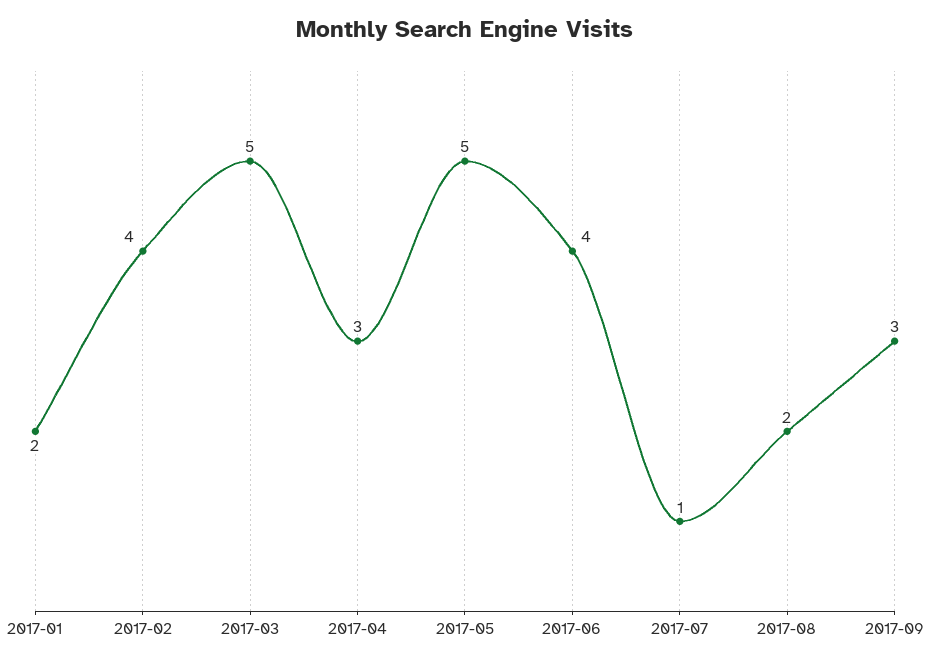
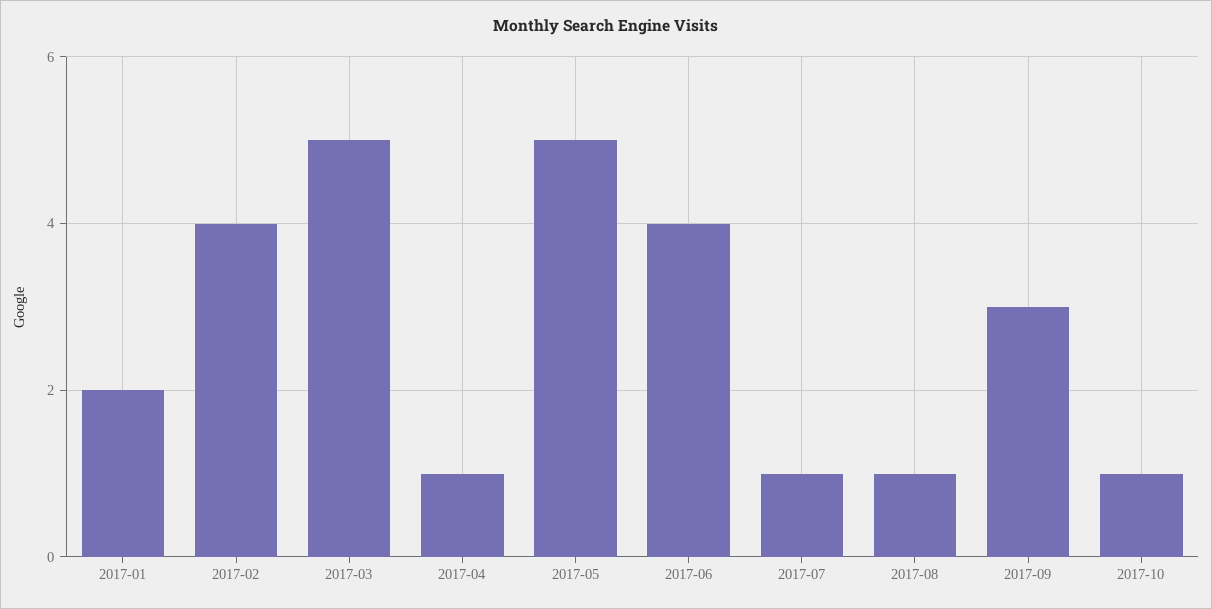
2017-04: 3 -> 1
2017-08: 2 -> 1
2017-10: none -> 1

